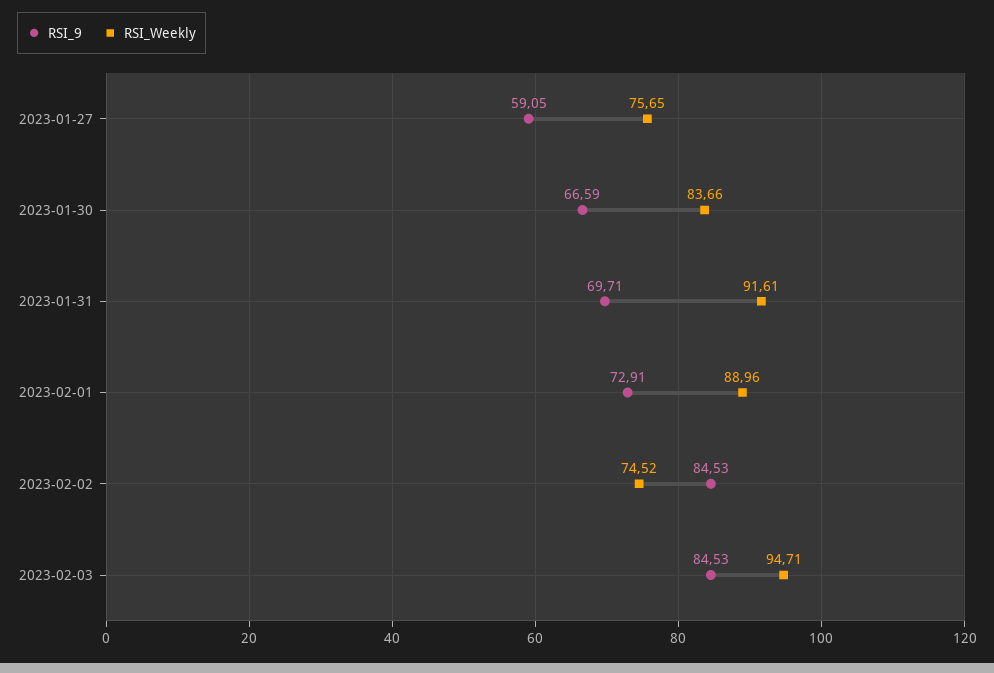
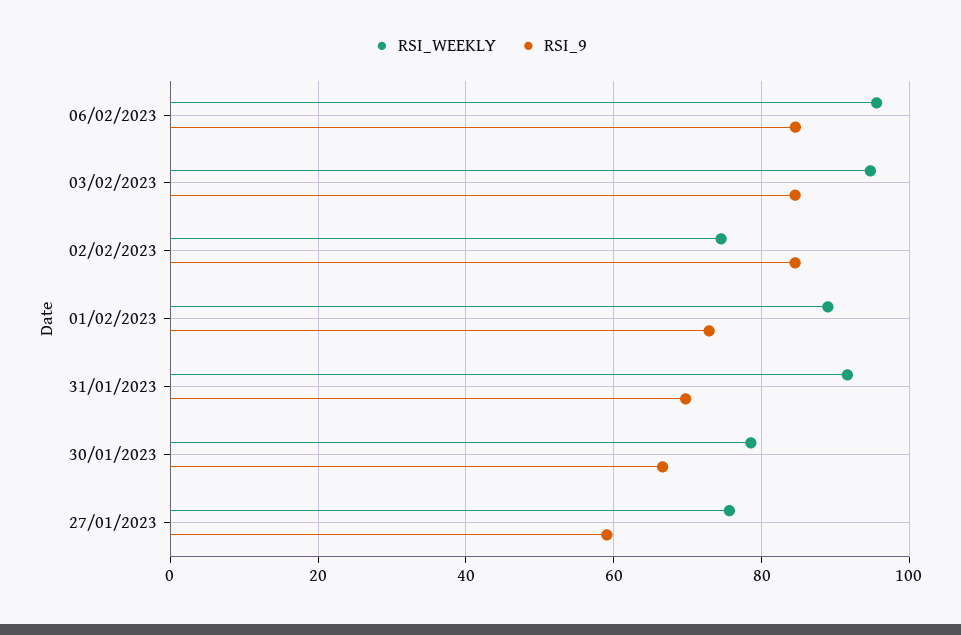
RSI_Weekly, 2023-01-30: 83.66 -> 78
RSI_Weekly, 06/02/2023: none -> 96
RSI_9, 06/02/2023: none -> 84

